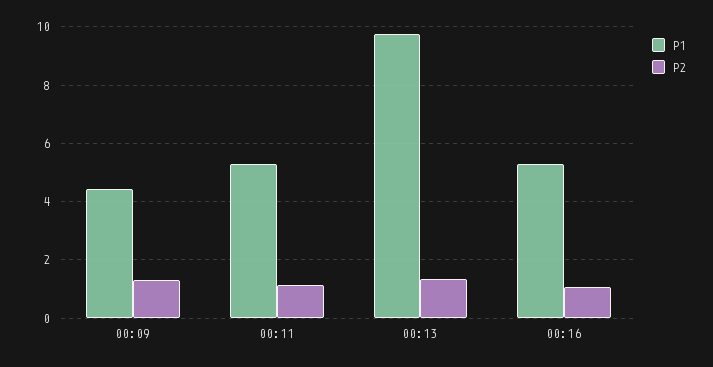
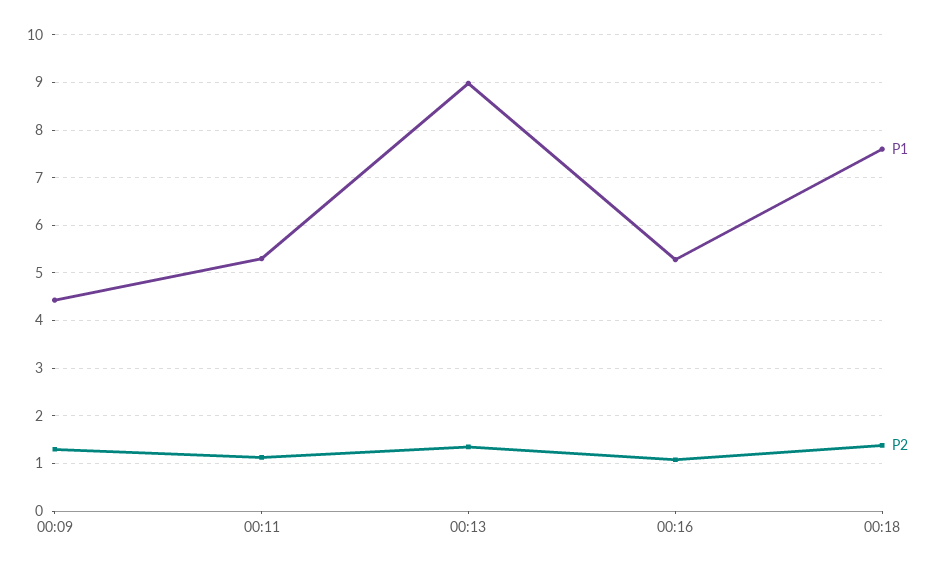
P1, 00:13: 9.75 -> 9
P1, 00:18: none -> 7.6
P2, 00:18: none -> 1.4

